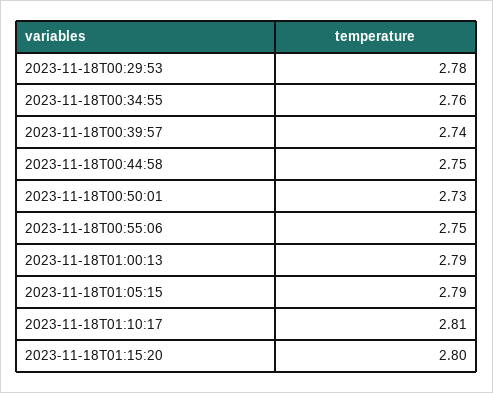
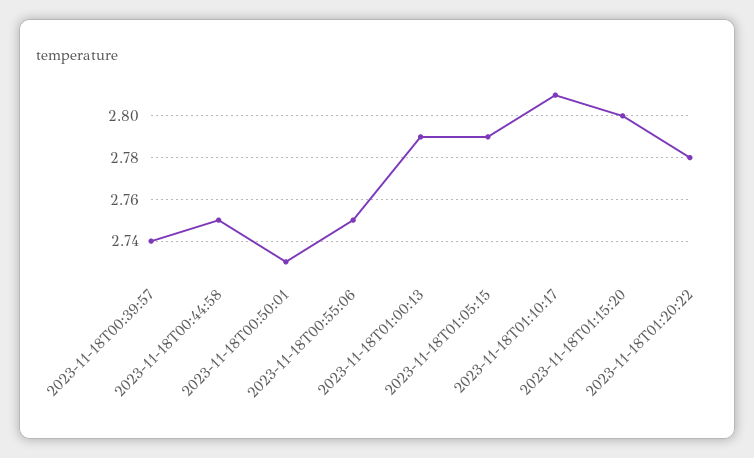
2023-11-18T00:29:53: 2.78 -> none
2023-11-18T00:34:55: 2.76 -> none
2023-11-18T01:20:22: none -> 2.78

